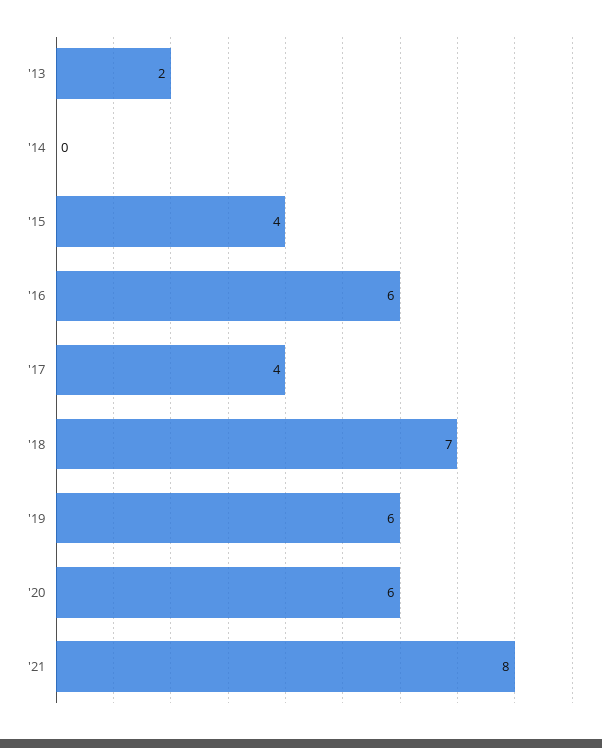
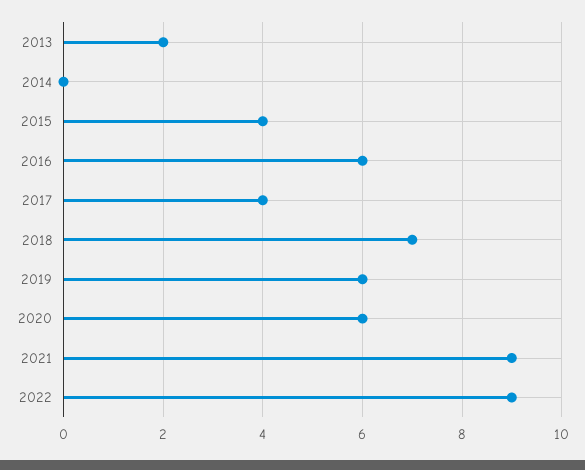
'21: 8 -> 9
2022: none -> 9

